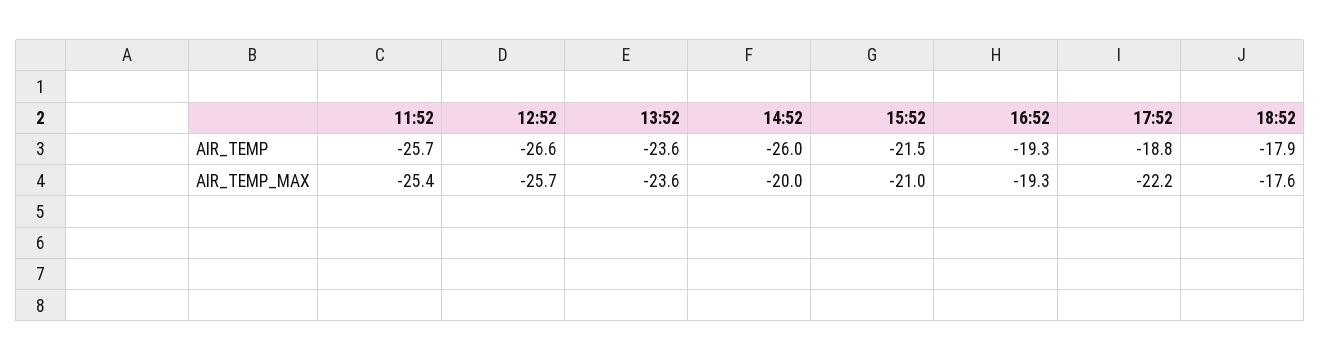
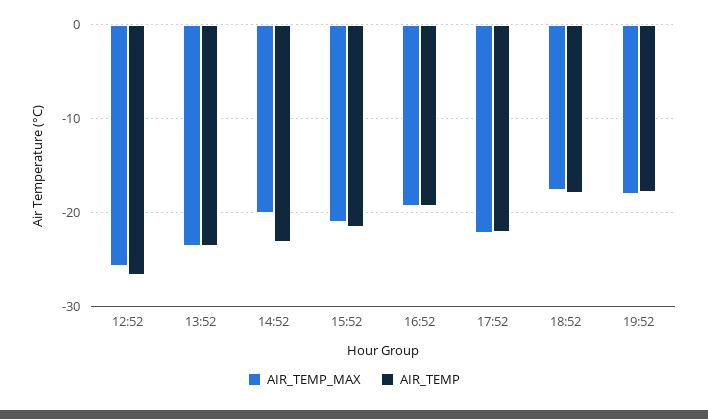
AIR_TEMP, 11:52: -25.7 -> none
AIR_TEMP, 14:52: -26 -> -23
AIR_TEMP, 17:52: -18.8 -> -22
AIR_TEMP_MAX, 11:52: -25.4 -> none
AIR_TEMP_MAX, 19:52: none -> -18
AIR_TEMP, 19:52: none -> -18

